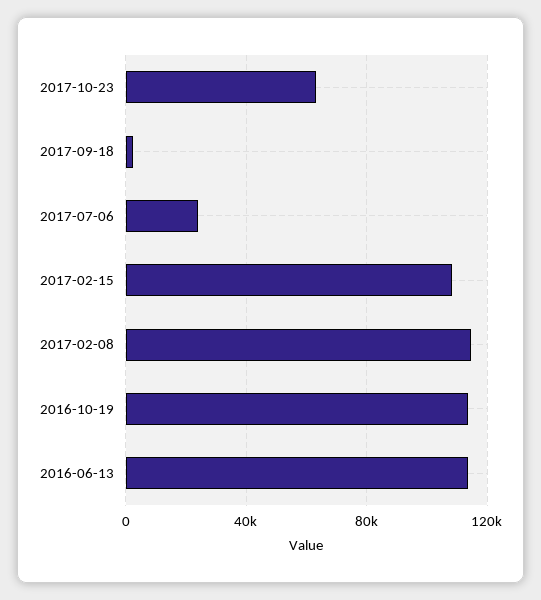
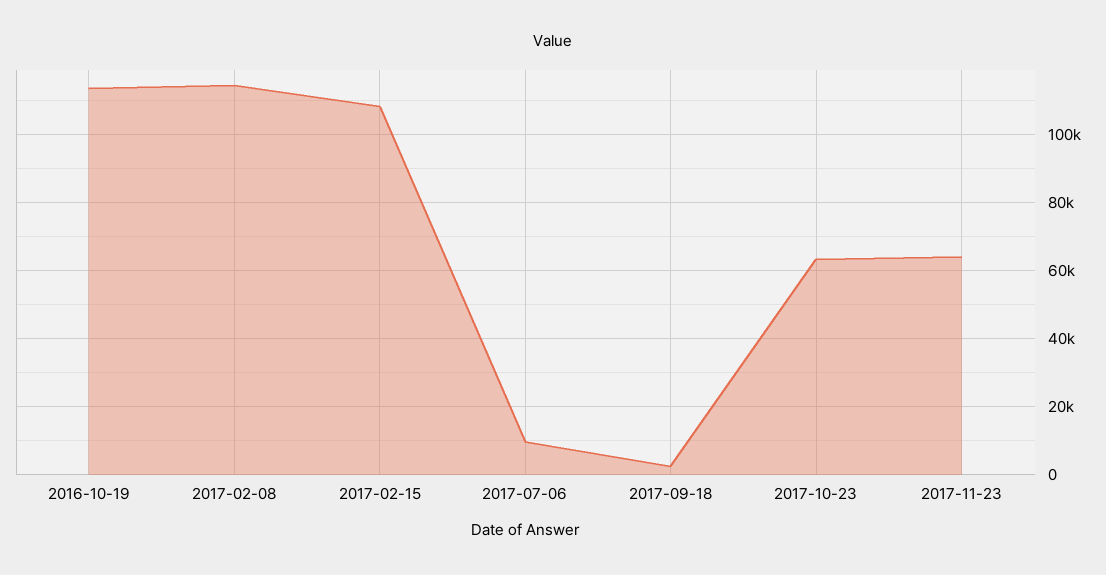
2017-07-06: 25000 -> 10000
2016-06-13: 115000 -> none
2017-11-23: none -> 64000

